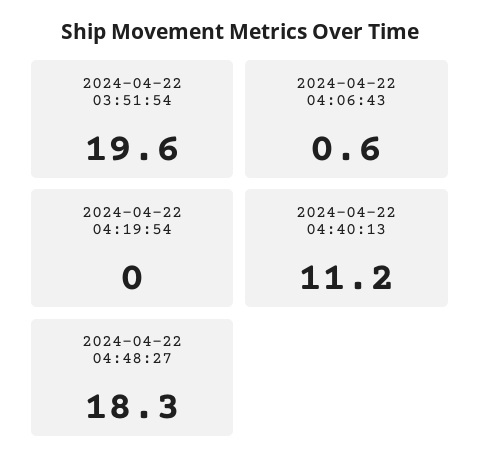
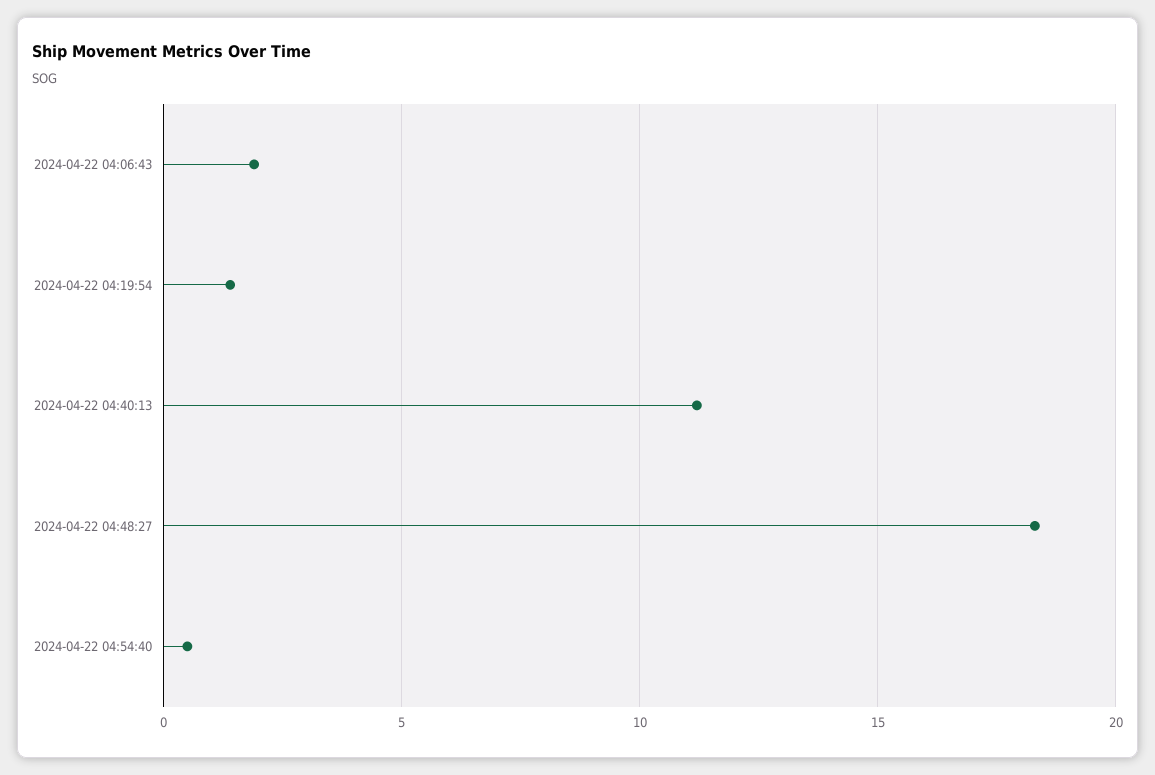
2024-04-22 03:51:54: 19.6 -> none
2024-04-22 04:06:43: 0.6 -> 2
2024-04-22 04:19:54: 0 -> 1.5
2024-04-22 04:54:40: none -> 0.5

